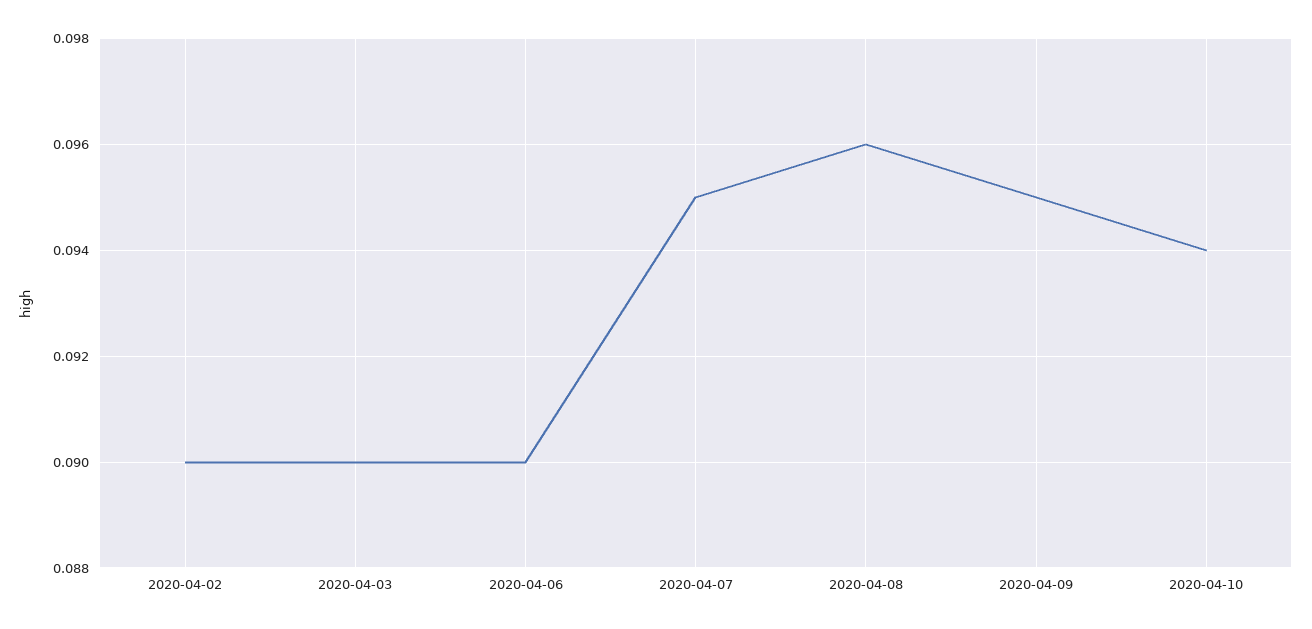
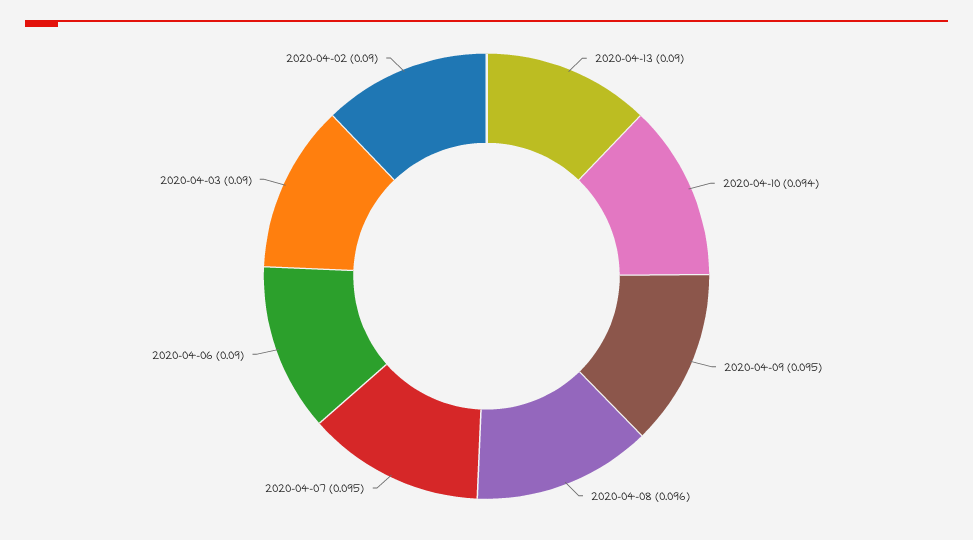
2020-04-13: none -> 0.09

